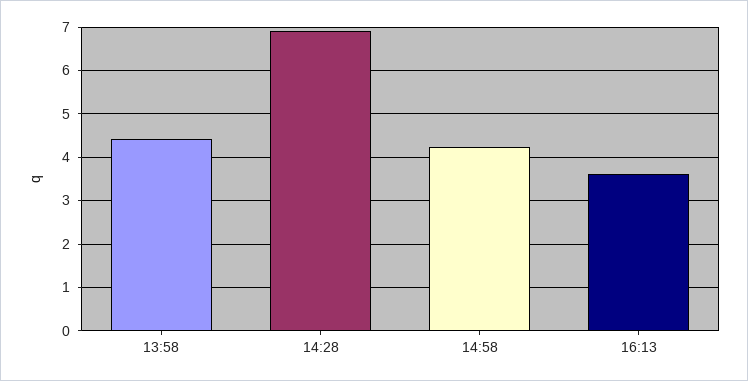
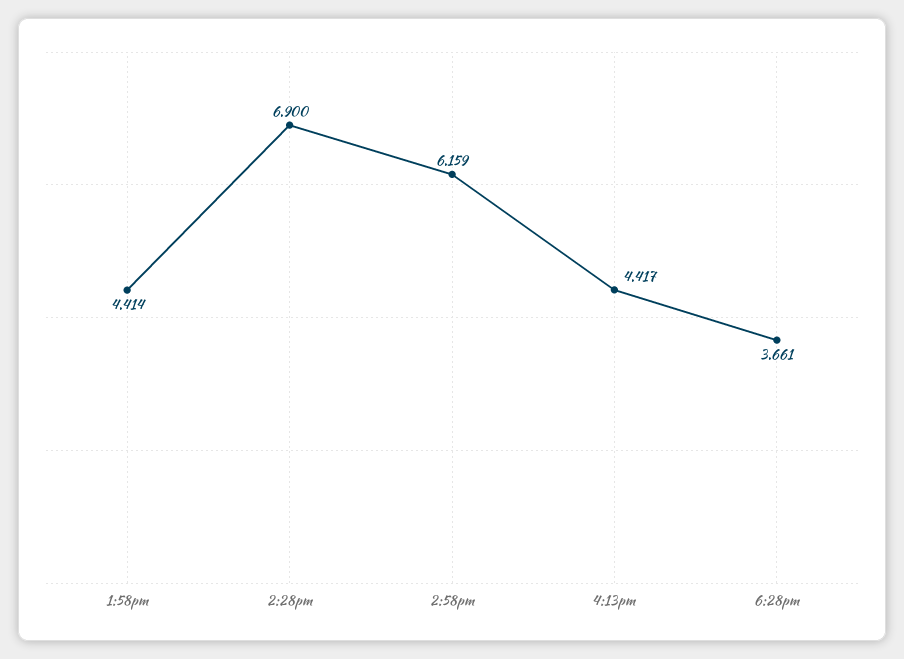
14:58: 4.2 -> 6.159
16:13: 3.6 -> 4.417
6:28pm: none -> 3.661

